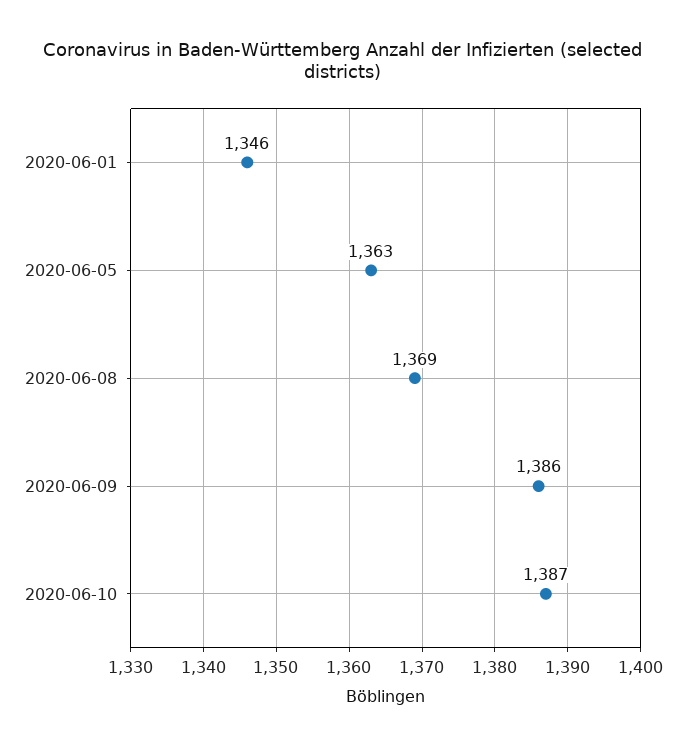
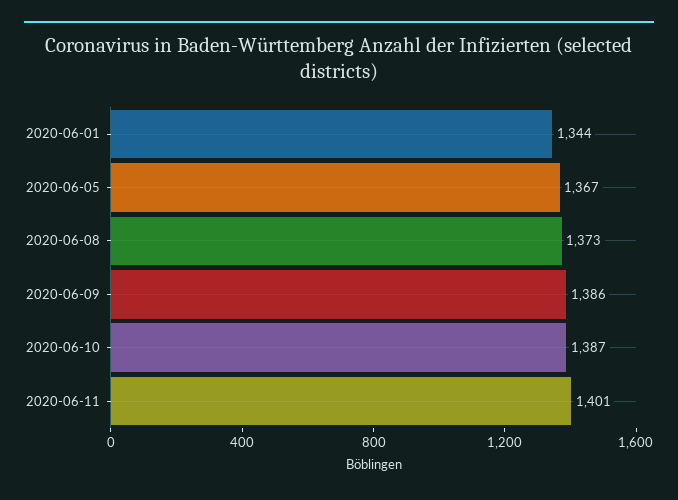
2020-06-01: 1346 -> 1344
2020-06-05: 1363 -> 1367
2020-06-08: 1369 -> 1373
2020-06-11: none -> 1401

